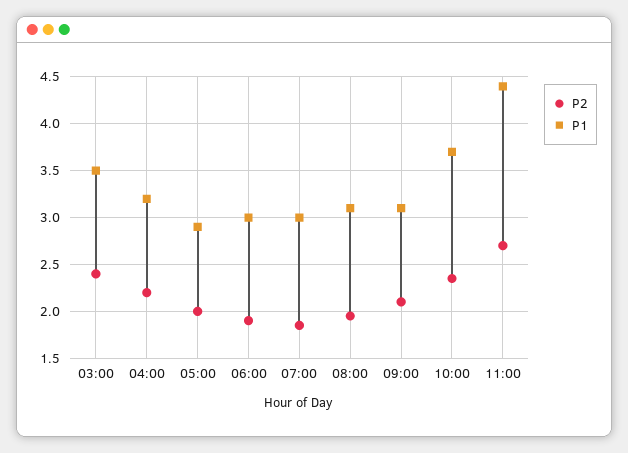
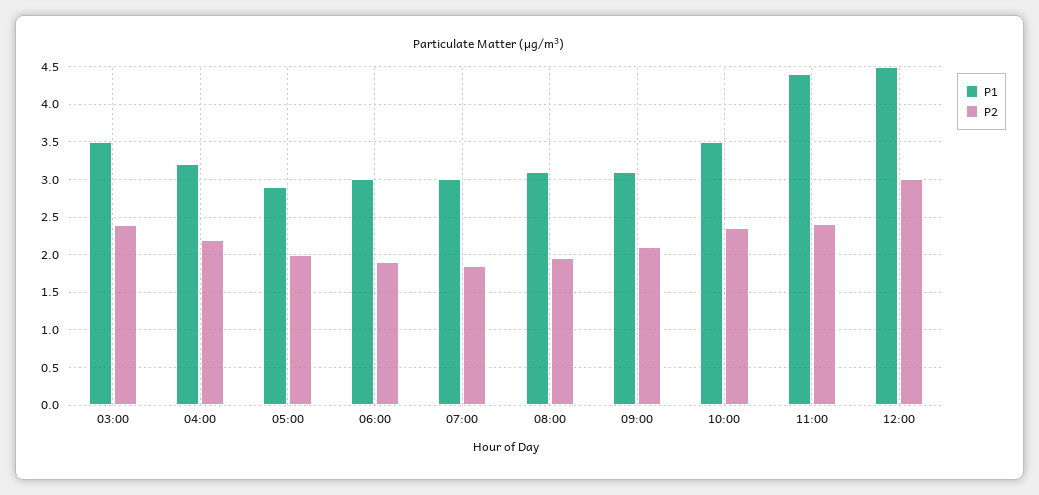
P1, 10:00: 3.7 -> 3.5
P2, 11:00: 2.7 -> 2.4
P1, 12:00: none -> 4.5
P2, 12:00: none -> 3

